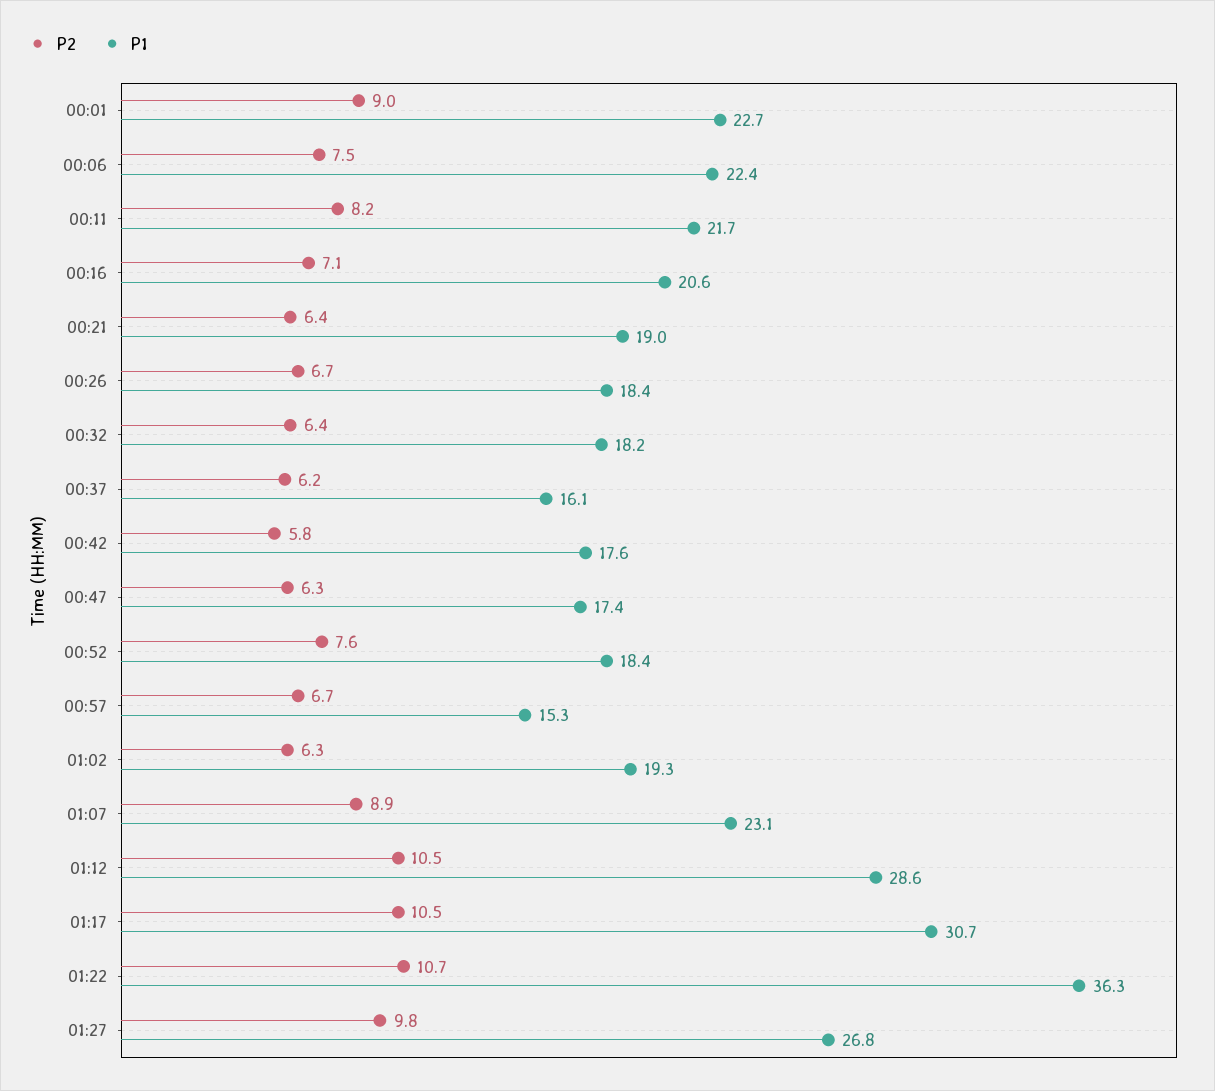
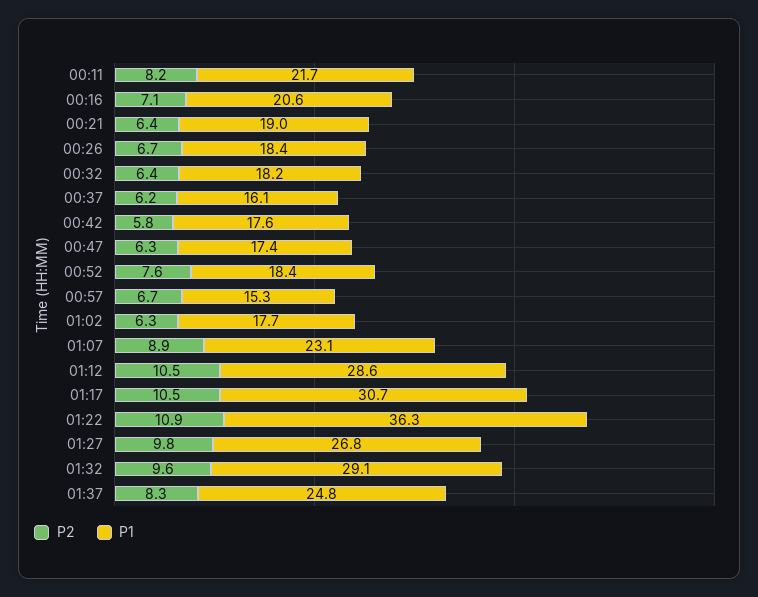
P2, 00:01: 9 -> none
P1, 00:01: 22.7 -> none
P2, 00:06: 7.5 -> none
P1, 00:06: 22.4 -> none
P1, 01:02: 19.3 -> 17.7
P2, 01:22: 10.7 -> 10.9
P2, 01:32: none -> 9.6
P1, 01:32: none -> 29.1
P2, 01:37: none -> 8.3
P1, 01:37: none -> 24.8

